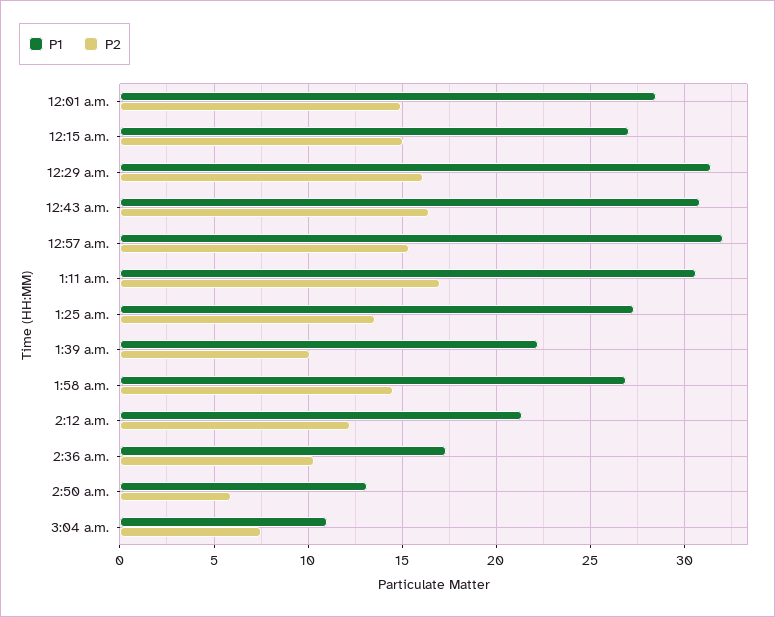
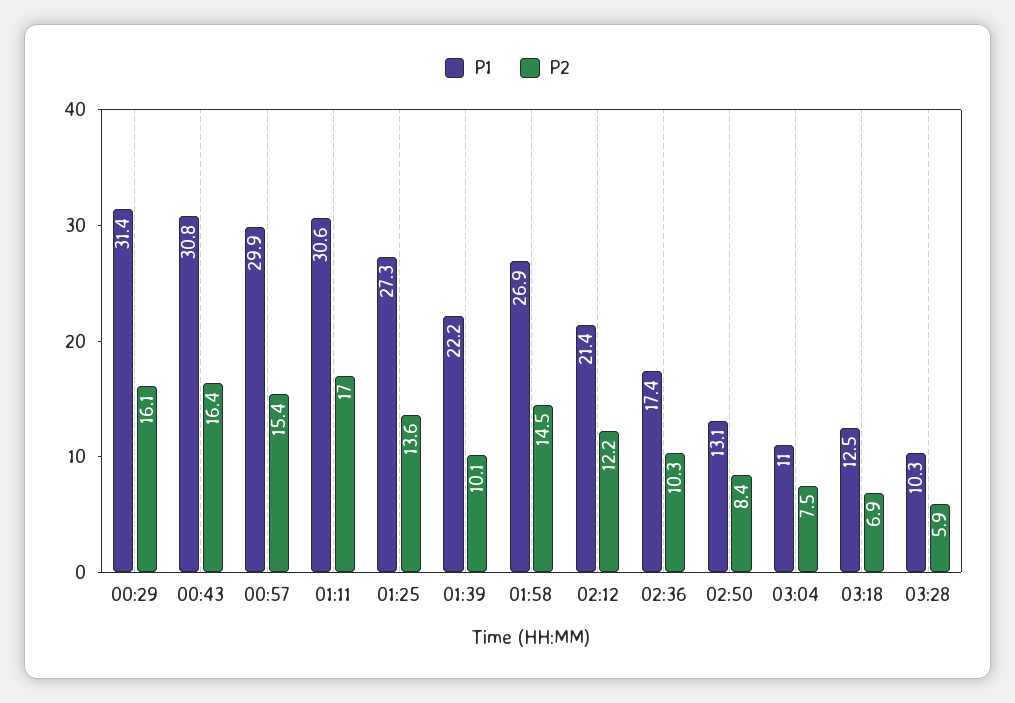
P1, 12:01 a.m.: 28.5 -> none
P2, 12:01 a.m.: 15 -> none
P1, 12:15 a.m.: 27 -> none
P2, 12:15 a.m.: 15 -> none
P1, 12:57 a.m.: 32 -> 29.9
P2, 2:50 a.m.: 6 -> 8.4
P1, 03:18: none -> 12.5
P2, 03:18: none -> 6.9
P1, 03:28: none -> 10.3
P2, 03:28: none -> 5.9

